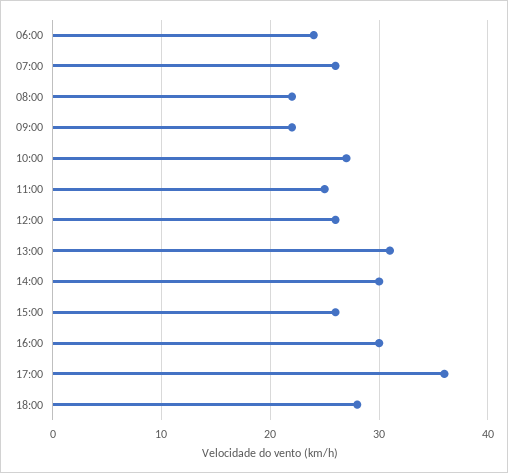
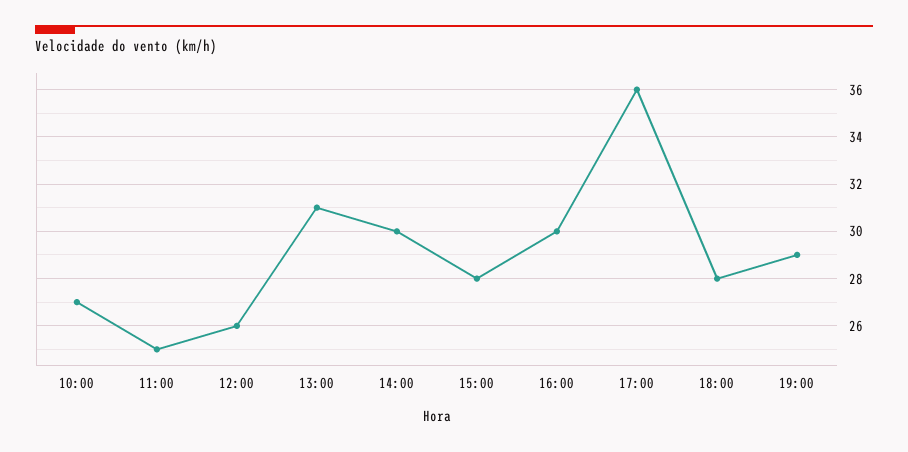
06:00: 24 -> none
07:00: 26 -> none
08:00: 22 -> none
09:00: 22 -> none
15:00: 26 -> 28
19:00: none -> 29

